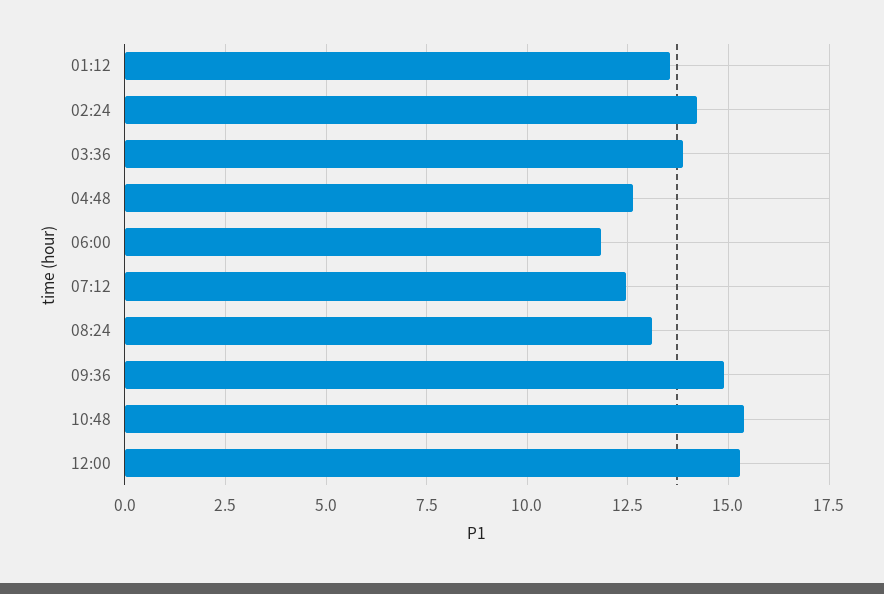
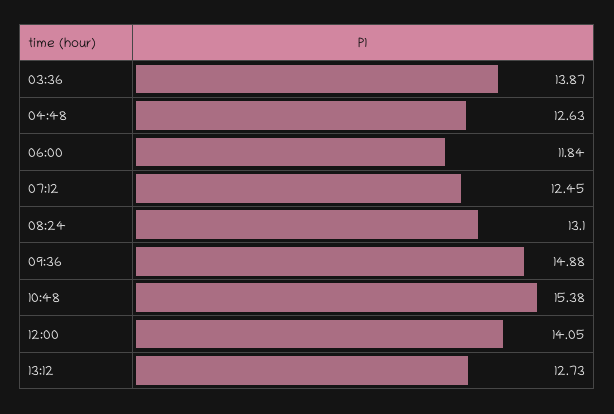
01:12: 13.5 -> none
02:24: 14.25 -> none
12:00: 15.25 -> 14.05
13:12: none -> 12.73

